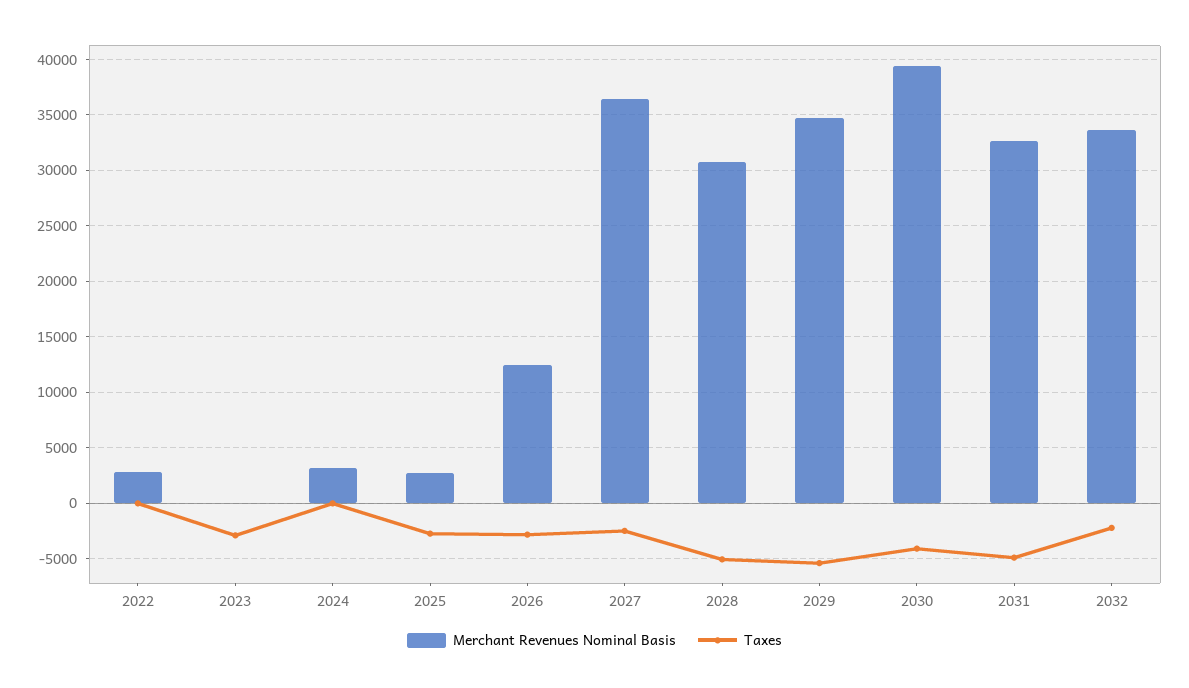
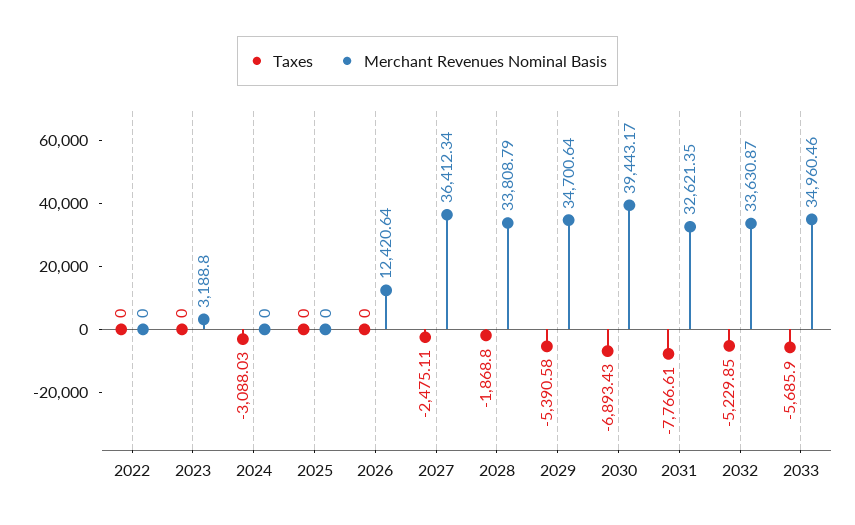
Merchant Revenues Nominal Basis, 2022: 3000 -> 0
Merchant Revenues Nominal Basis, 2023: 0 -> 3188.8
Taxes, 2023: -3000 -> 0
Merchant Revenues Nominal Basis, 2024: 3000 -> 0
Taxes, 2024: 0 -> -3088.03
Merchant Revenues Nominal Basis, 2025: 3000 -> 0
Taxes, 2025: -3000 -> 0
Taxes, 2026: -3000 -> 0
Merchant Revenues Nominal Basis, 2028: 31000 -> 33808.79
Taxes, 2028: -5000 -> -1868.8
Taxes, 2030: -4000 -> -6893.43
Taxes, 2031: -5000 -> -7766.61
Taxes, 2032: -2000 -> -5229.85
Taxes, 2033: none -> -5685.9
Merchant Revenues Nominal Basis, 2033: none -> 34960.46

